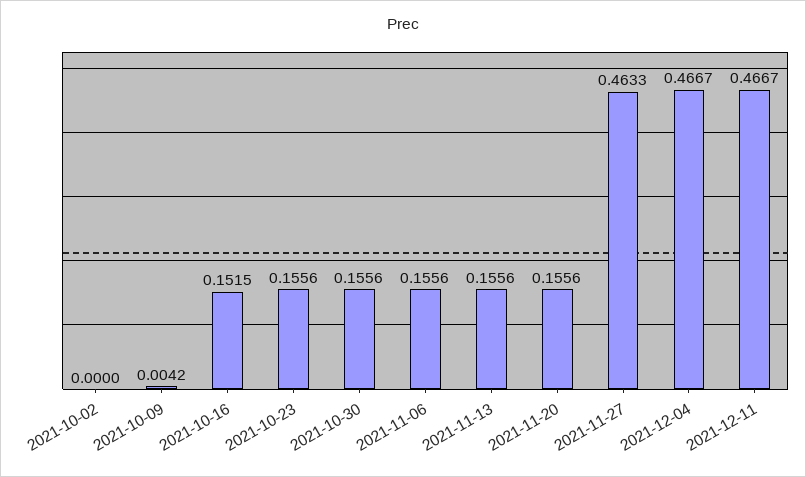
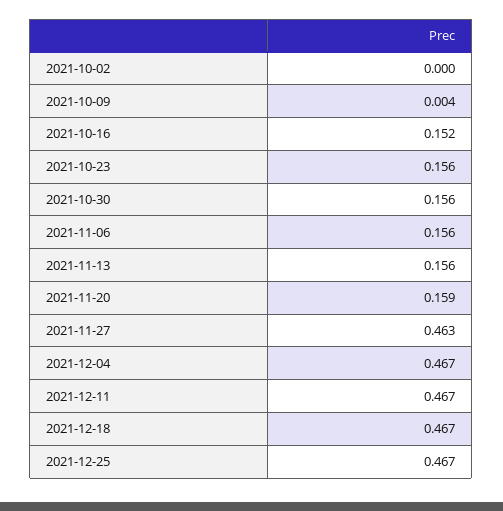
2021-11-20: 0.1556 -> 0.159
2021-12-18: none -> 0.467
2021-12-25: none -> 0.467

